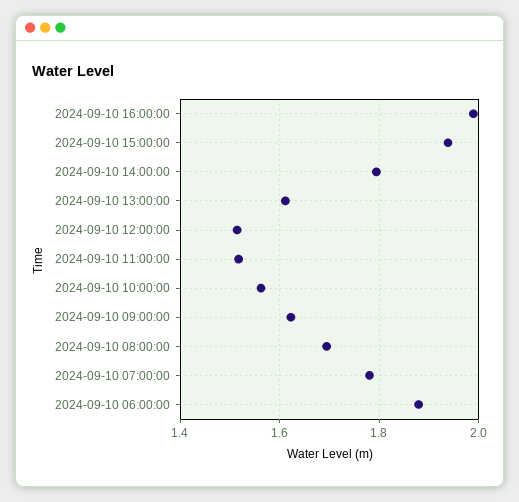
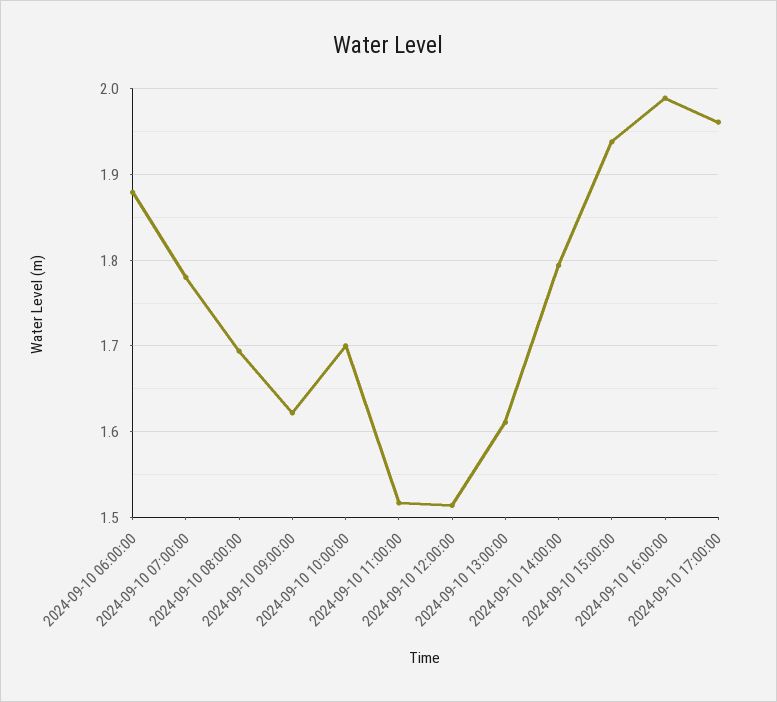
2024-09-10 10:00:00: 1.56 -> 1.7
2024-09-10 17:00:00: none -> 1.96

